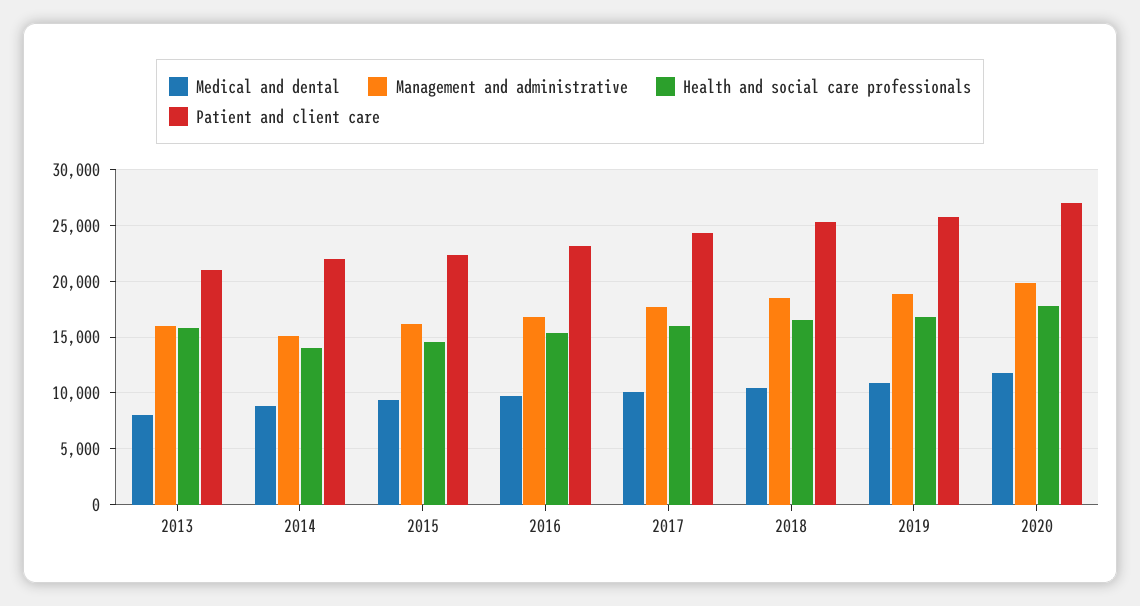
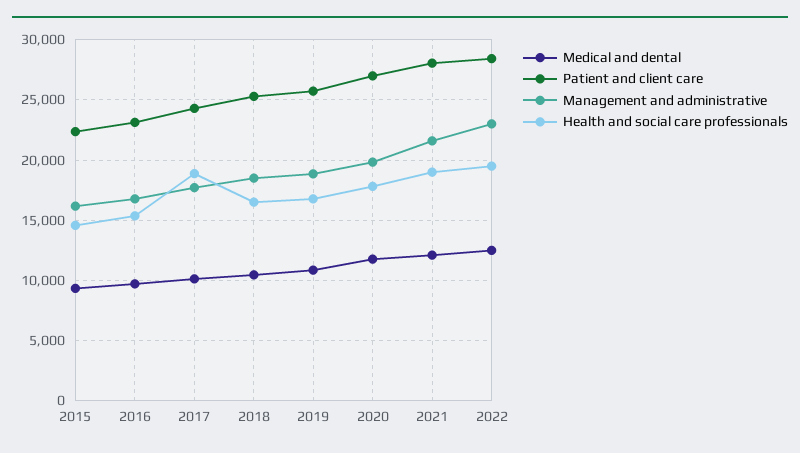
Medical and dental, 2013: 8000 -> none
Management and administrative, 2013: 16000 -> none
Health and social care professionals, 2013: 16000 -> none
Patient and client care, 2013: 21000 -> none
Medical and dental, 2014: 9000 -> none
Management and administrative, 2014: 15000 -> none
Health and social care professionals, 2014: 14000 -> none
Patient and client care, 2014: 22000 -> none
Health and social care professionals, 2017: 16000 -> 19000
Medical and dental, 2021: none -> 12000
Patient and client care, 2021: none -> 28000
Management and administrative, 2021: none -> 21500
Health and social care professionals, 2021: none -> 19000
Medical and dental, 2022: none -> 12500
Patient and client care, 2022: none -> 28500
Management and administrative, 2022: none -> 23000
Health and social care professionals, 2022: none -> 19500

